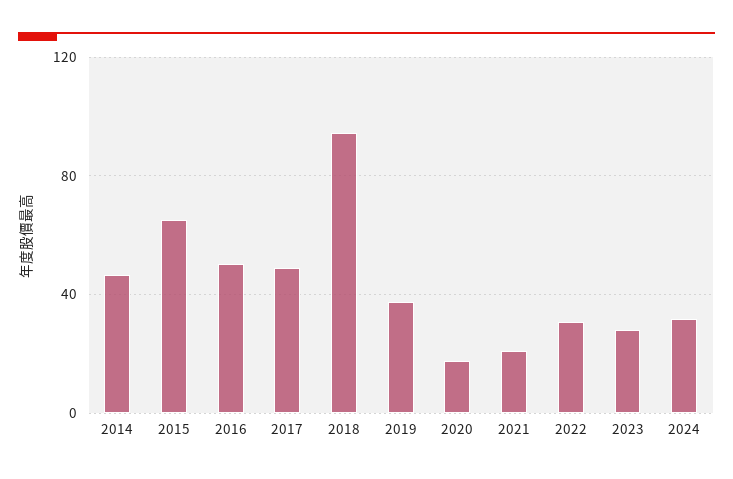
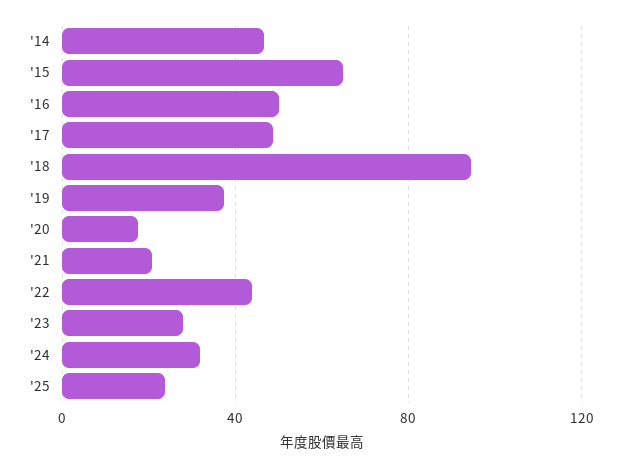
2022: 30 -> 45
'25: none -> 25

